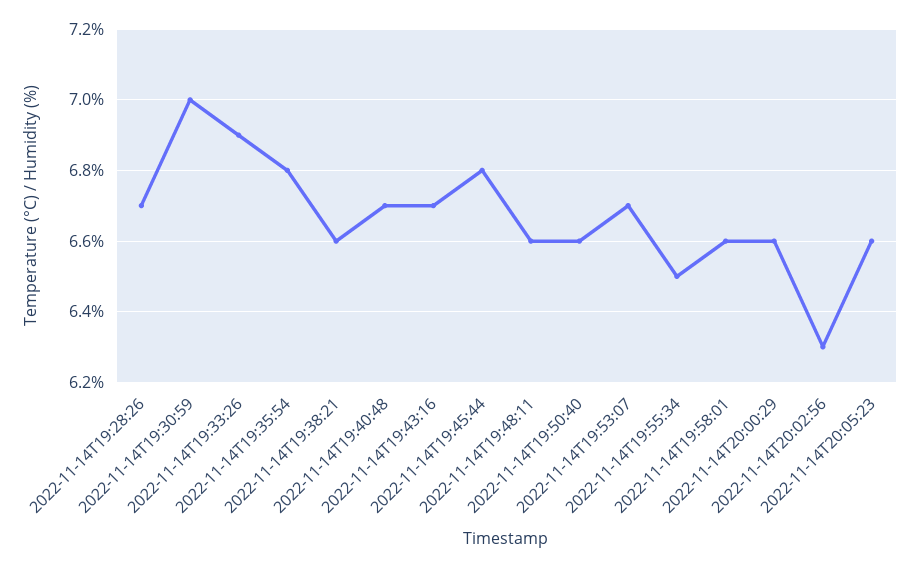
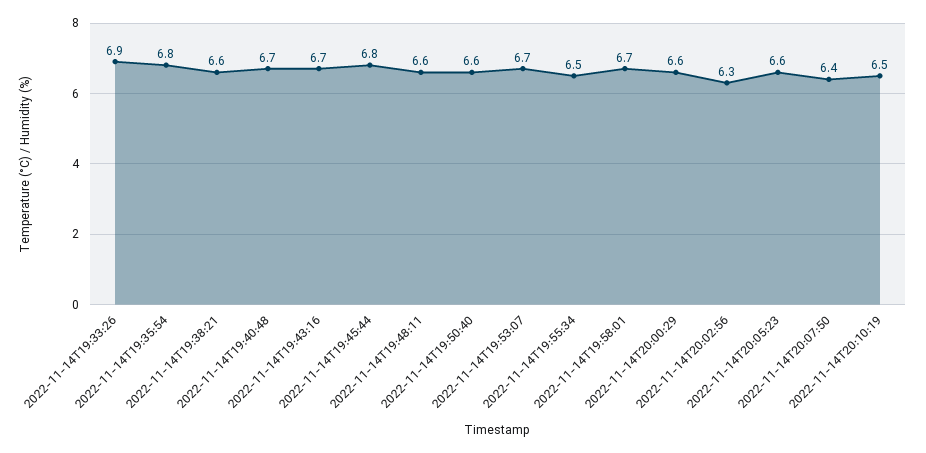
2022-11-14T19:28:26: 6.7 -> none
2022-11-14T19:30:59: 7 -> none
2022-11-14T19:58:01: 6.6 -> 6.7
2022-11-14T20:07:50: none -> 6.4
2022-11-14T20:10:19: none -> 6.5

